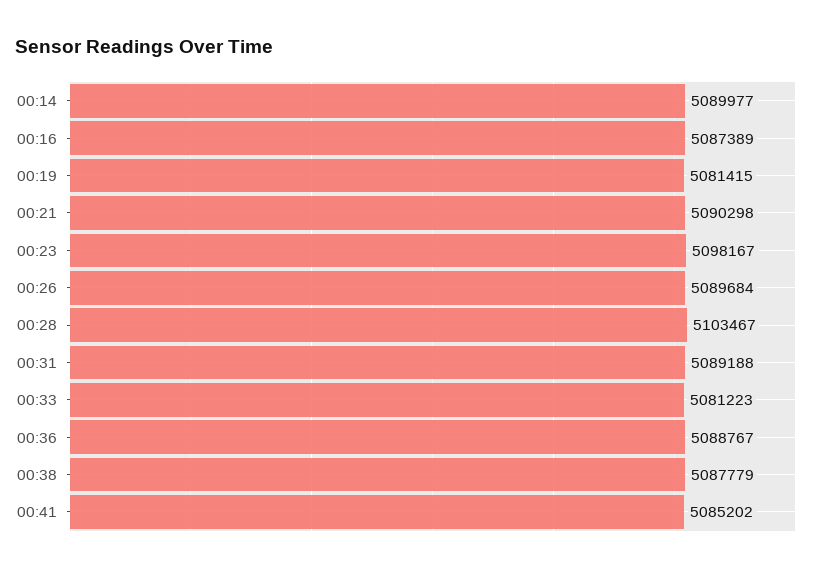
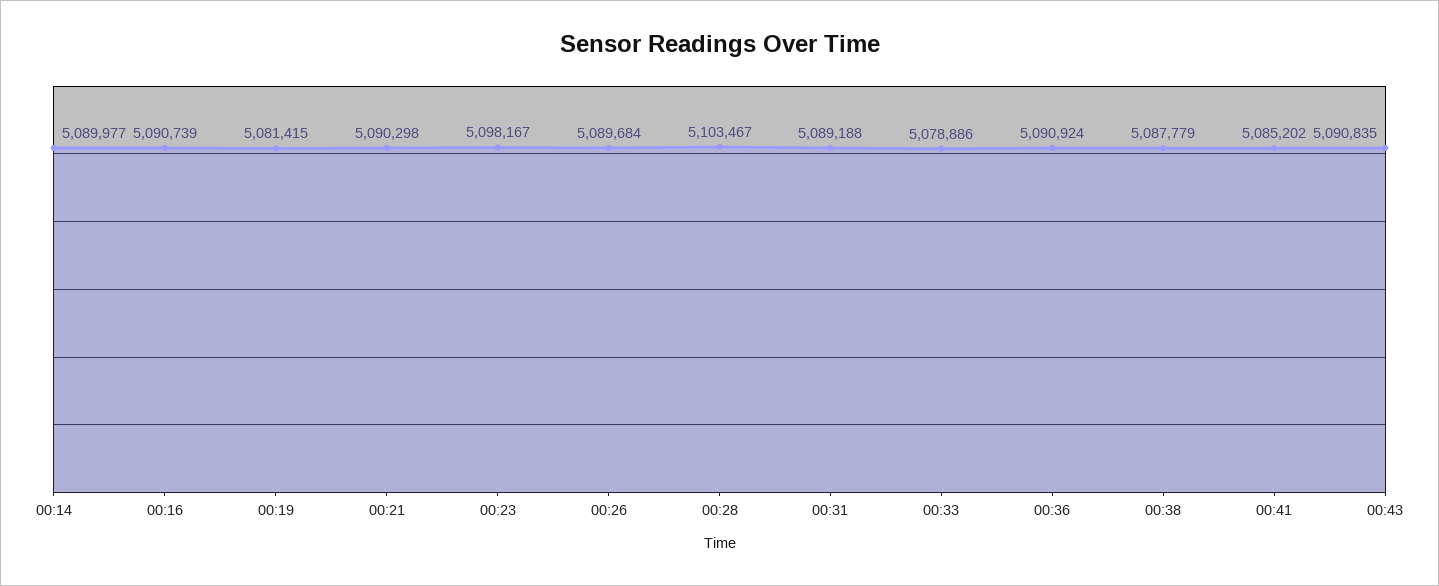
00:16: 5087389 -> 5090739
00:33: 5081223 -> 5078886
00:36: 5088767 -> 5090924
00:43: none -> 5090835

